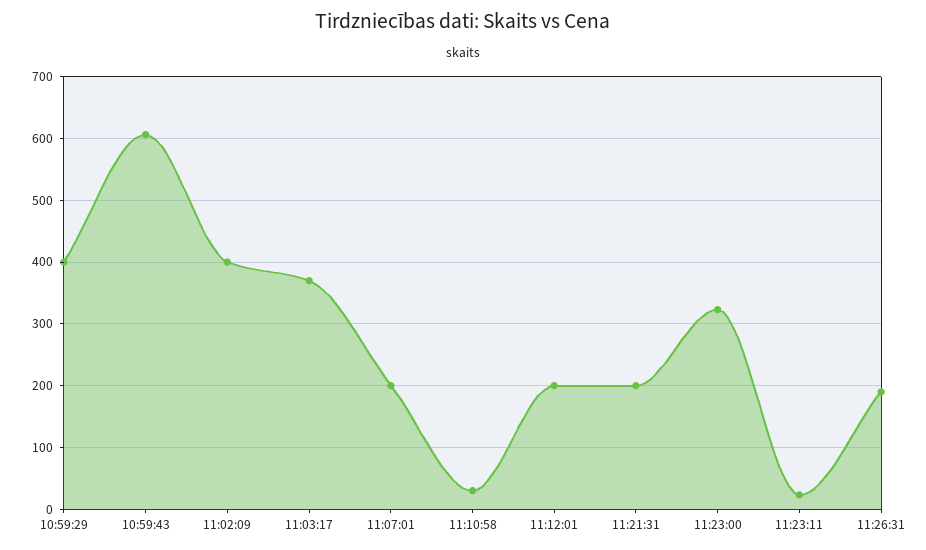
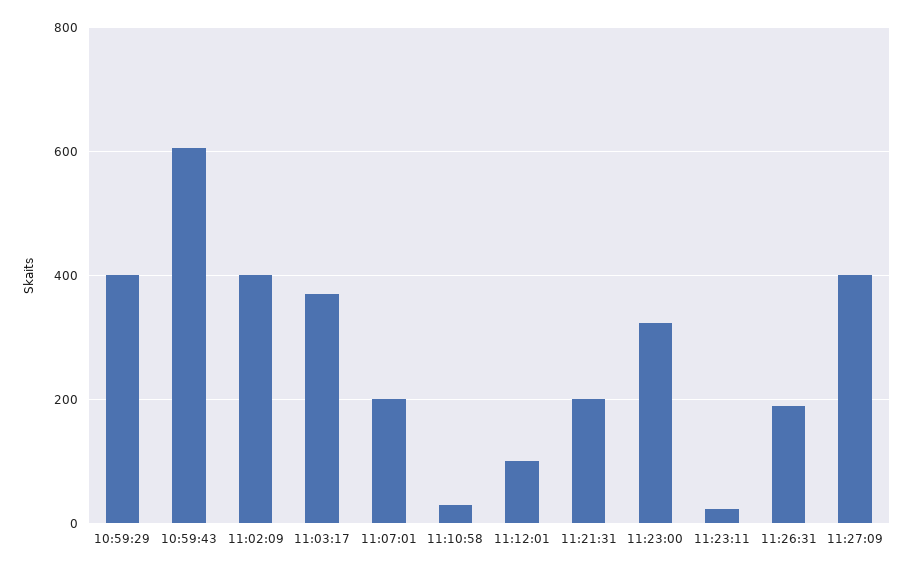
11:12:01: 200 -> 100
11:27:09: none -> 400

